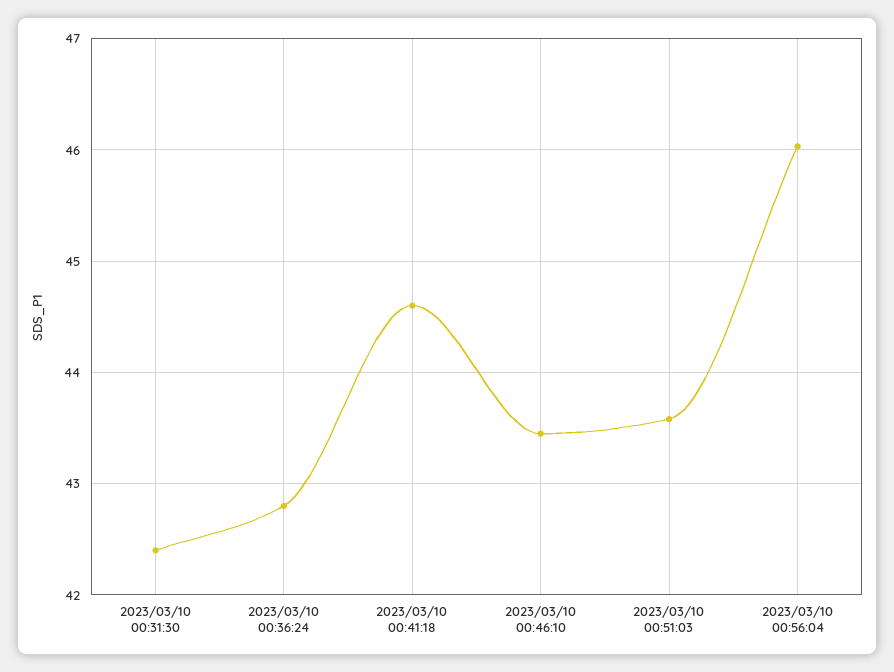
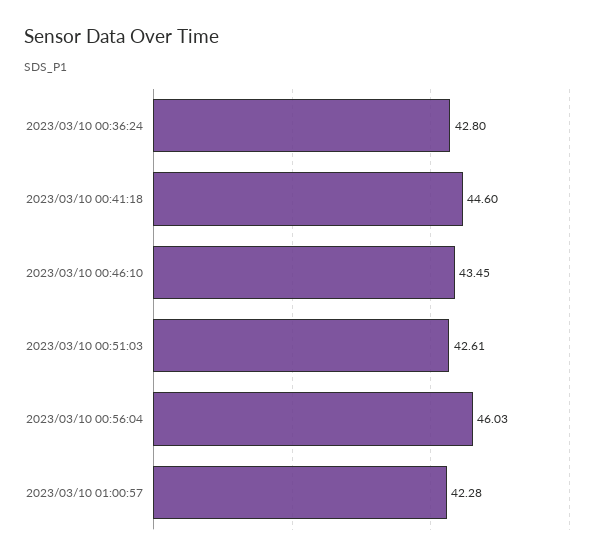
2023/03/10 00:31:30: 42.4 -> none
2023/03/10 00:51:03: 43.6 -> 42.61
2023/03/10 01:00:57: none -> 42.28

